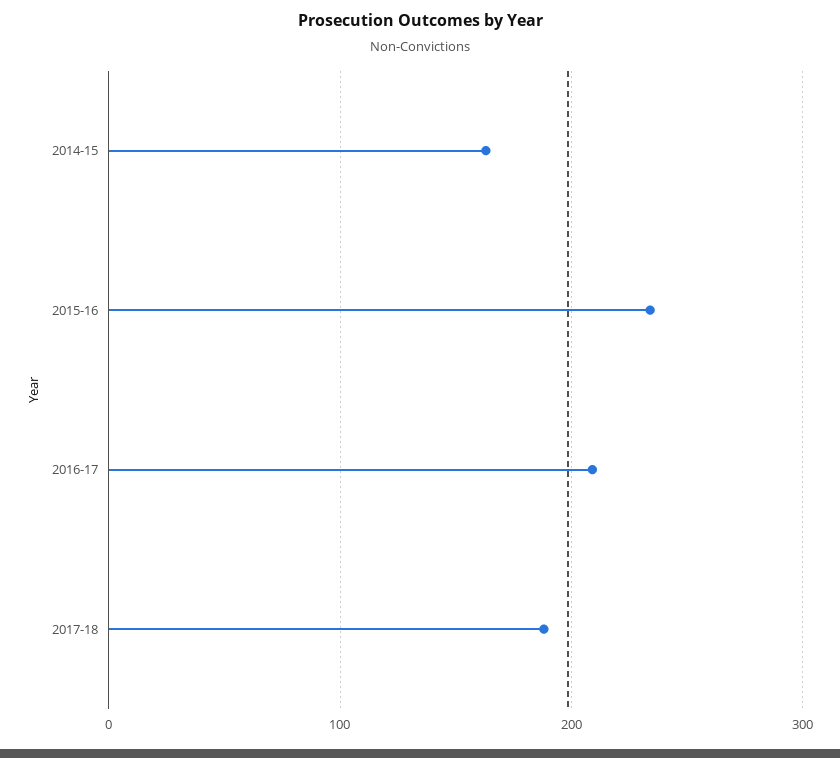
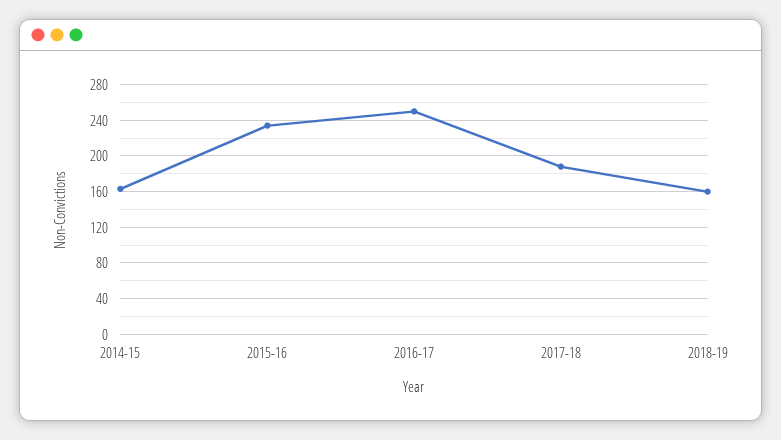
2016-17: 210 -> 250
2018-19: none -> 160

